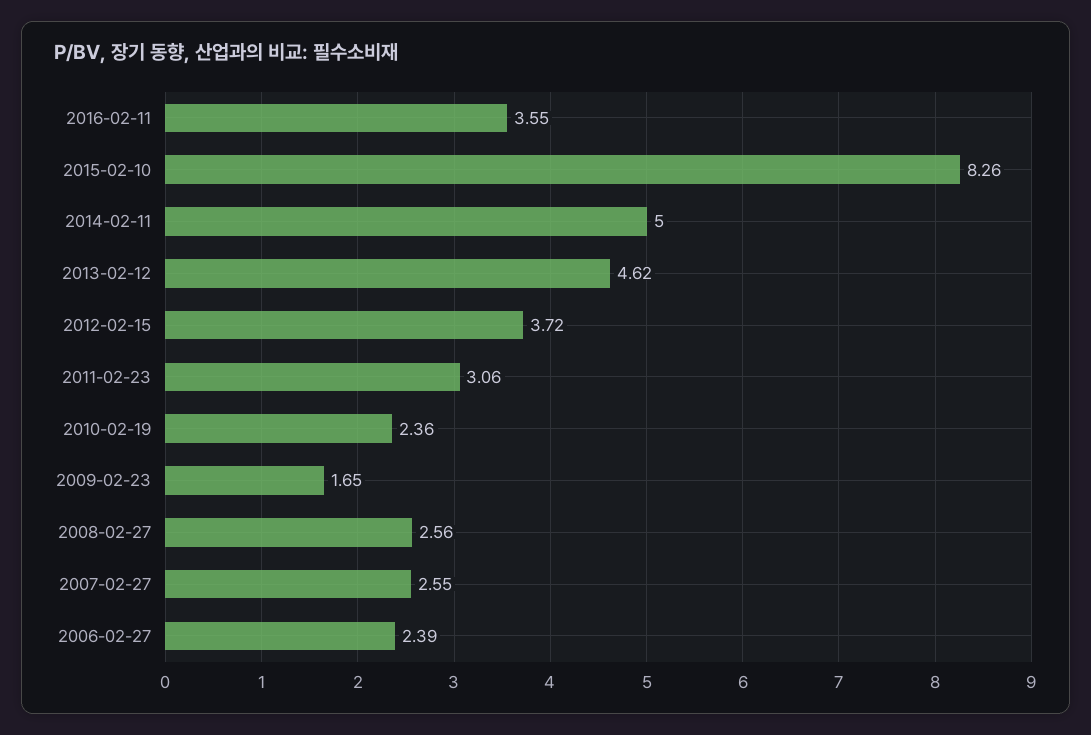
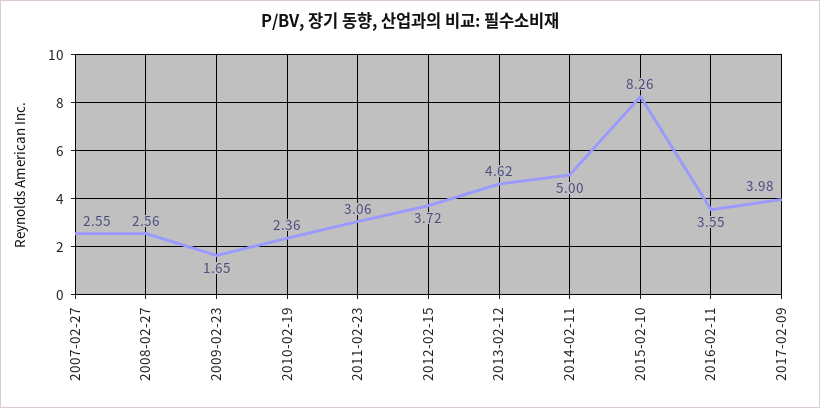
2006-02-27: 2.39 -> none
2017-02-09: none -> 3.98

